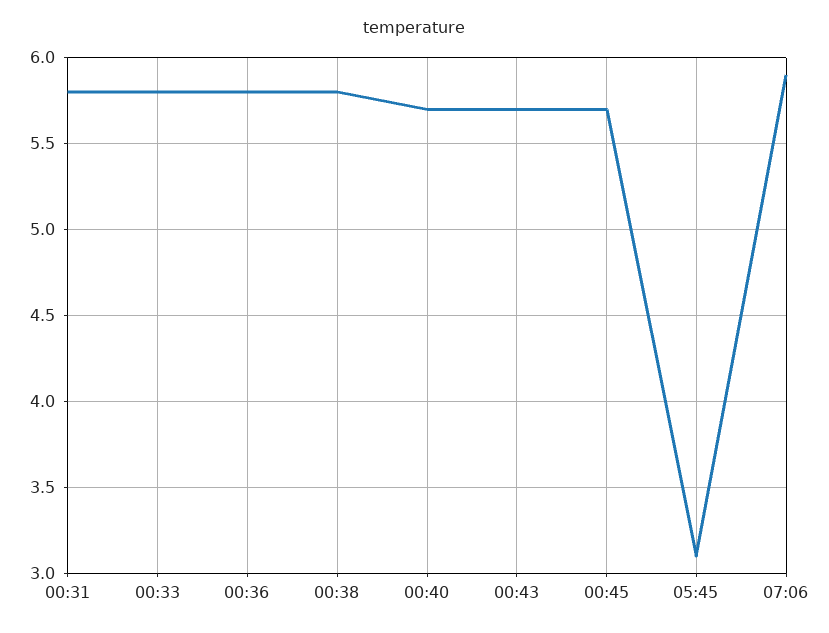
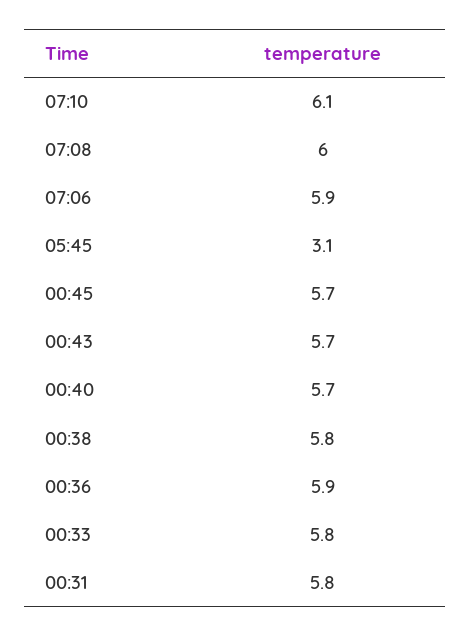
00:36: 5.8 -> 5.9
07:10: none -> 6.1
07:08: none -> 6

